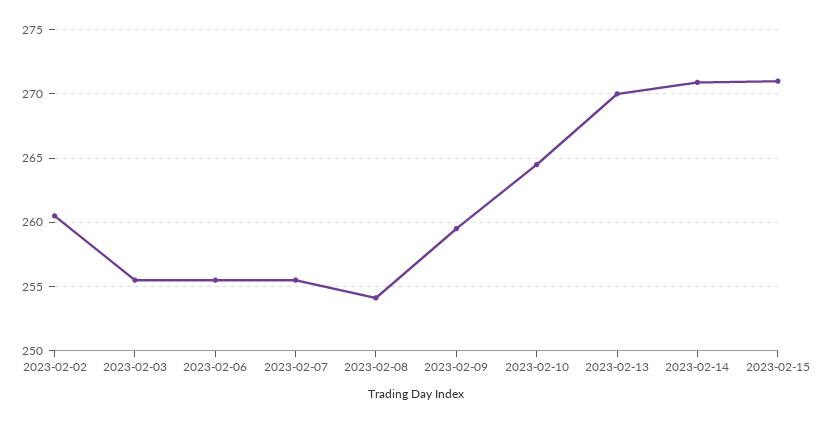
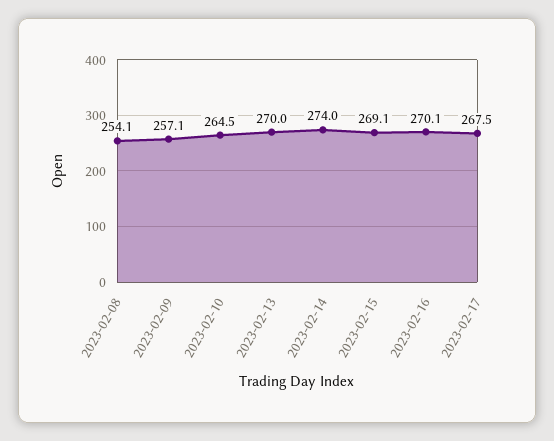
2023-02-02: 260.5 -> none
2023-02-03: 255.5 -> none
2023-02-06: 255.5 -> none
2023-02-07: 255.5 -> none
2023-02-09: 259.5 -> 257.1
2023-02-14: 271 -> 274
2023-02-15: 271 -> 269.1
2023-02-16: none -> 270.1
2023-02-17: none -> 267.5

